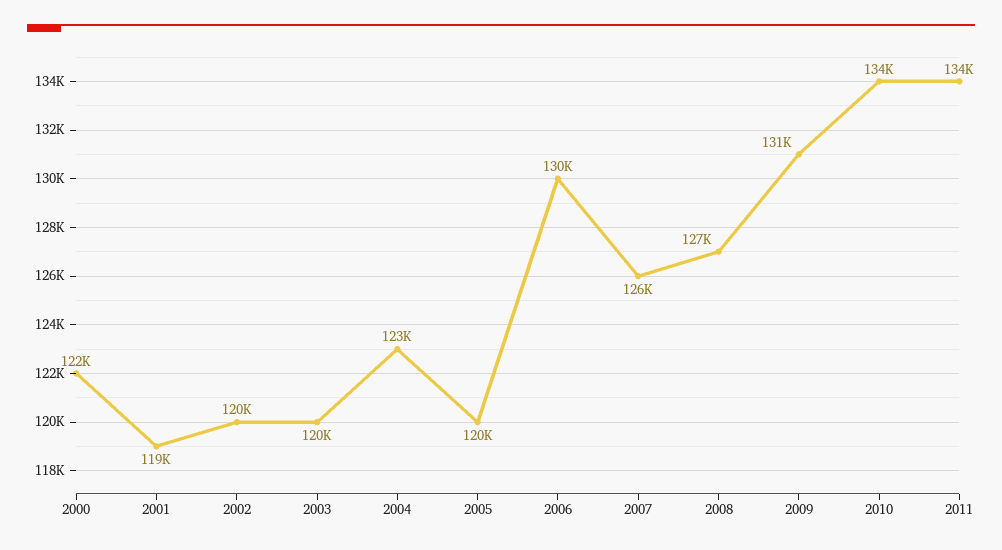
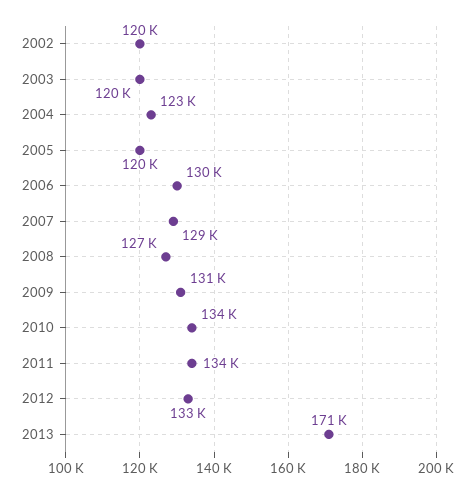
2000: 122000 -> none
2001: 119000 -> none
2007: 126000 -> 129000
2012: none -> 133000
2013: none -> 171000

